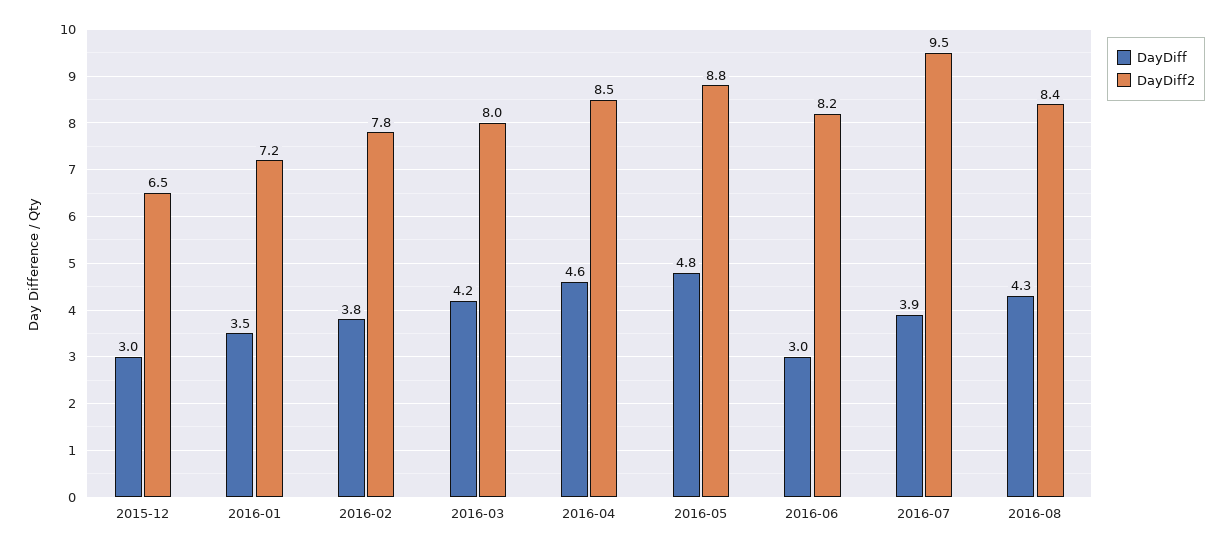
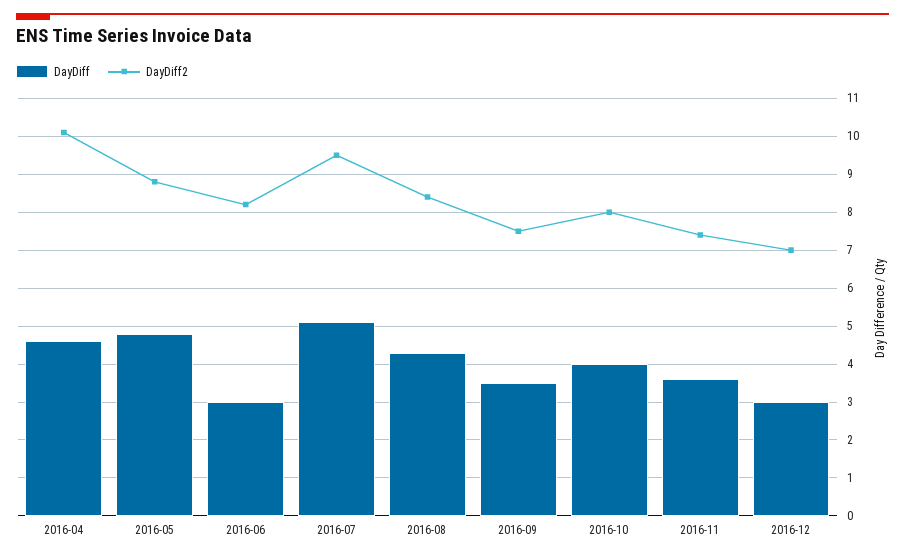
DayDiff, 2015-12: 3 -> none
DayDiff2, 2015-12: 6.5 -> none
DayDiff, 2016-01: 3.5 -> none
DayDiff2, 2016-01: 7.2 -> none
DayDiff, 2016-02: 3.8 -> none
DayDiff2, 2016-02: 7.8 -> none
DayDiff, 2016-03: 4.2 -> none
DayDiff2, 2016-03: 8 -> none
DayDiff2, 2016-04: 8.5 -> 10
DayDiff, 2016-07: 3.9 -> 5
DayDiff, 2016-09: none -> 3.5
DayDiff2, 2016-09: none -> 7.5
DayDiff, 2016-10: none -> 4
DayDiff2, 2016-10: none -> 8
DayDiff, 2016-11: none -> 3.5
DayDiff2, 2016-11: none -> 7.5
DayDiff, 2016-12: none -> 3
DayDiff2, 2016-12: none -> 7

